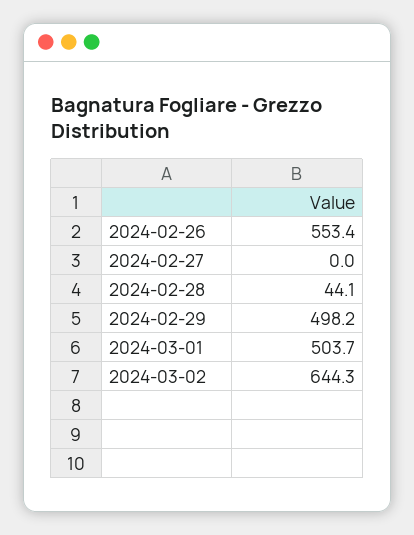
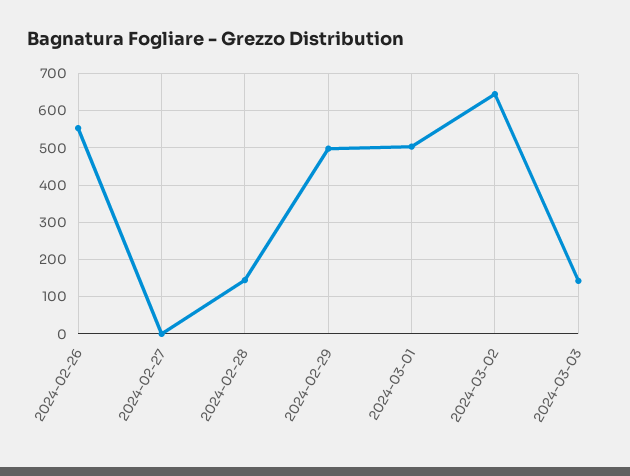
2024-02-28: 44.1 -> 140
2024-03-03: none -> 140

